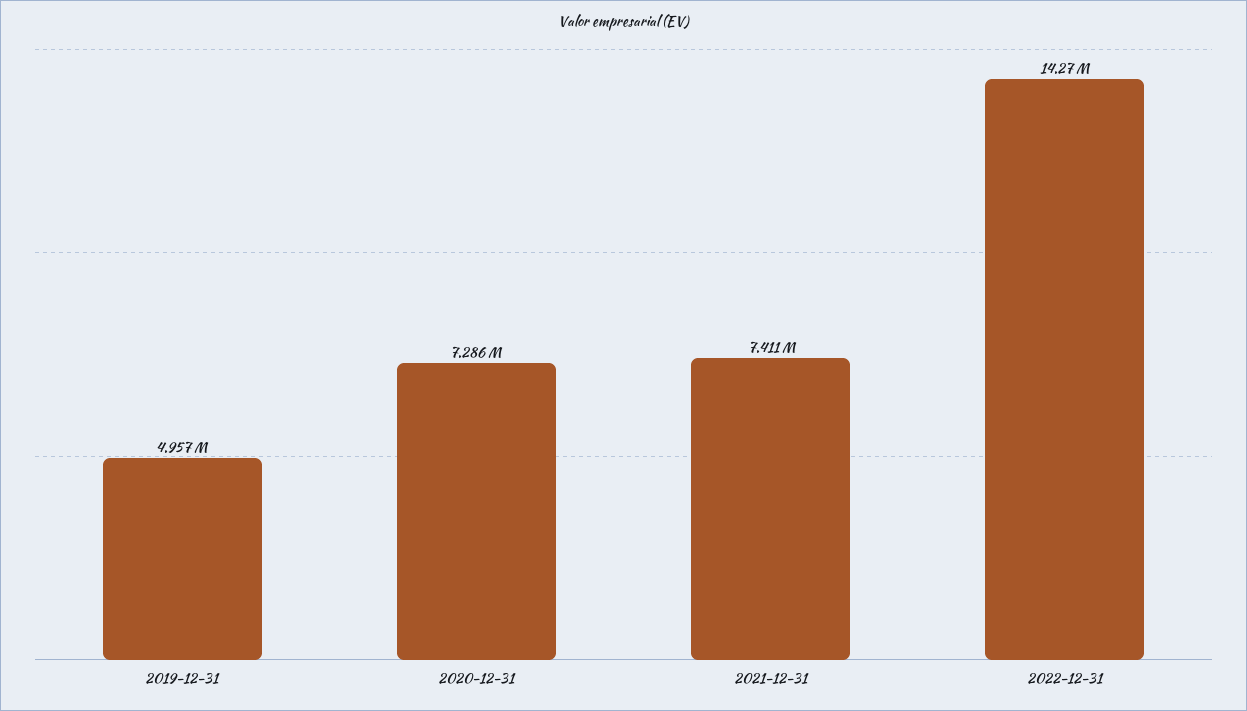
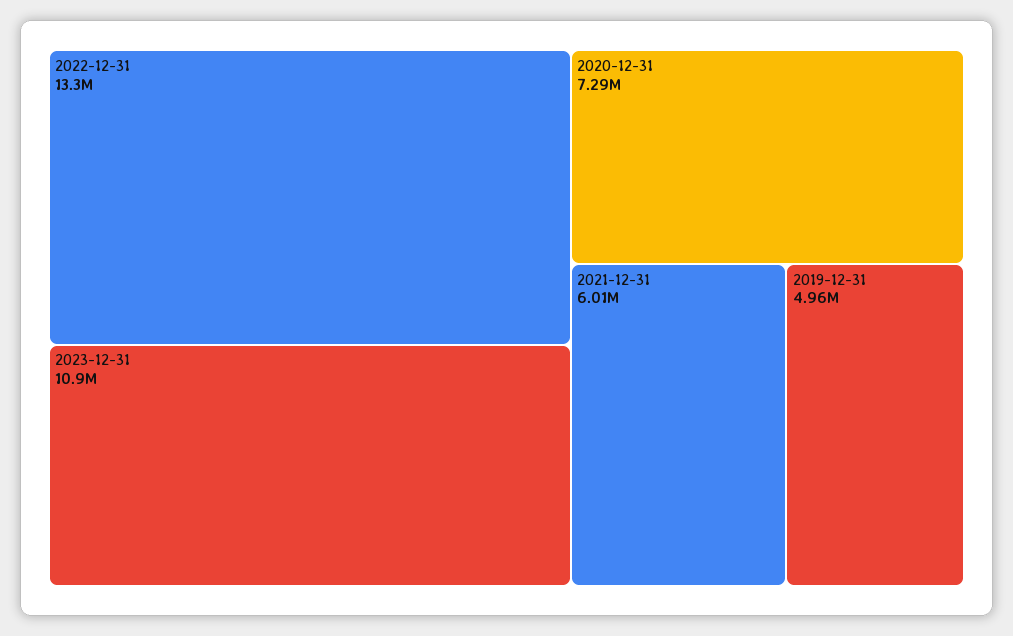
2021-12-31: 7411000 -> 6010000
2022-12-31: 14270000 -> 13300000
2023-12-31: none -> 10900000

